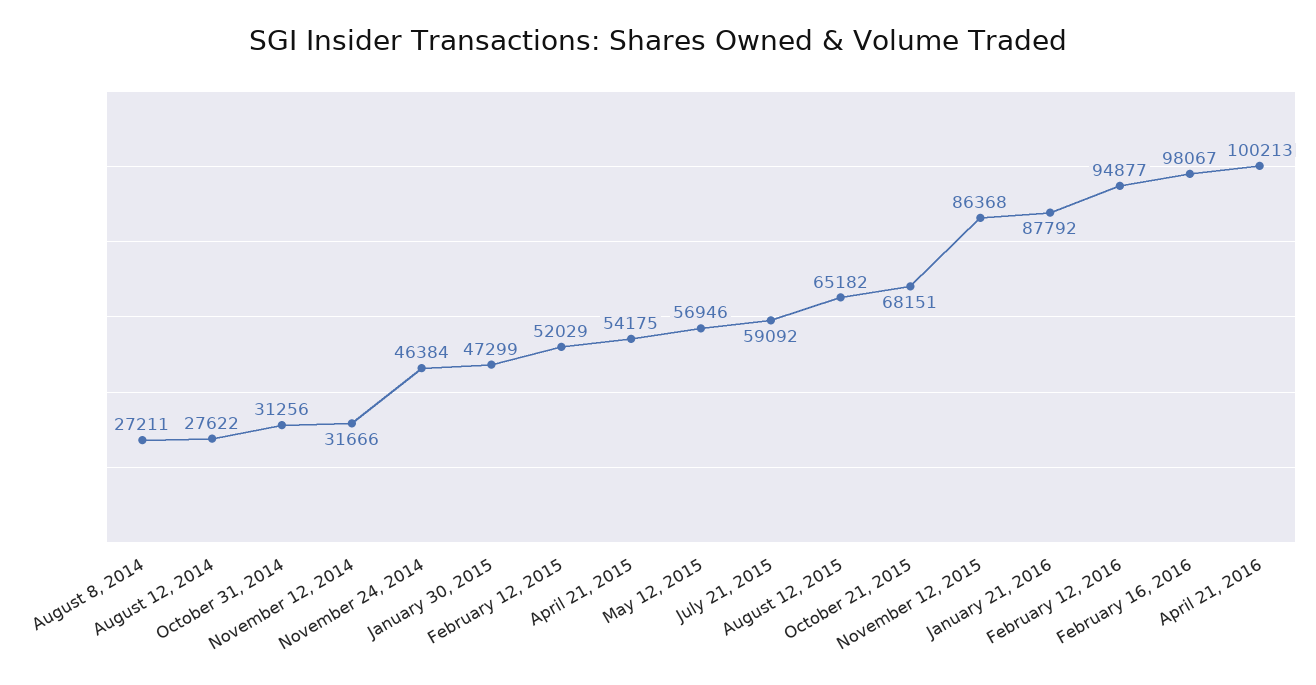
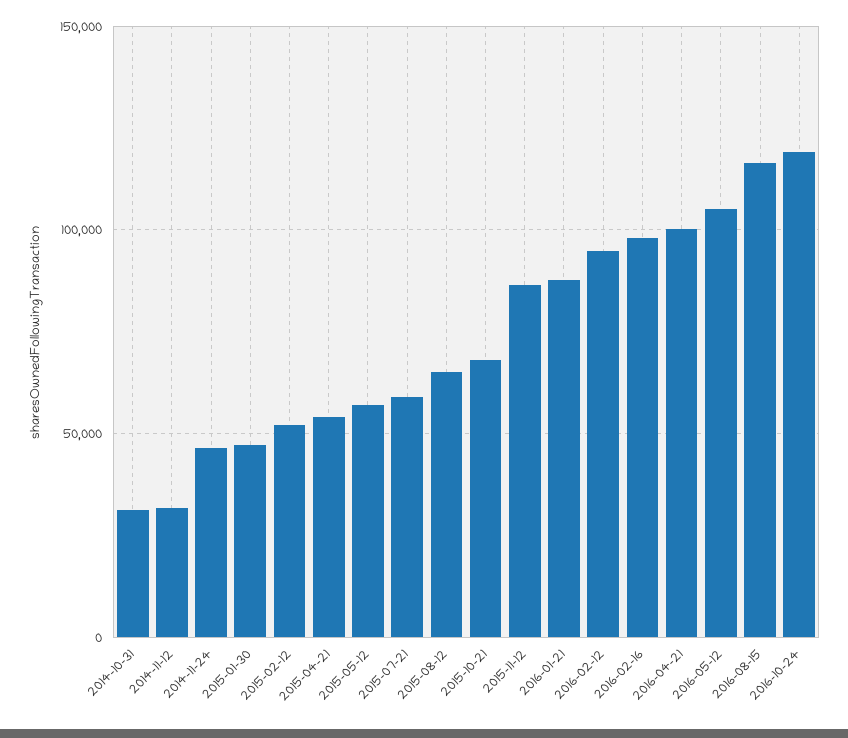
August 8, 2014: 27211 -> none
August 12, 2014: 27622 -> none
2016-05-12: none -> 105000
2016-08-15: none -> 115000
2016-10-24: none -> 120000

